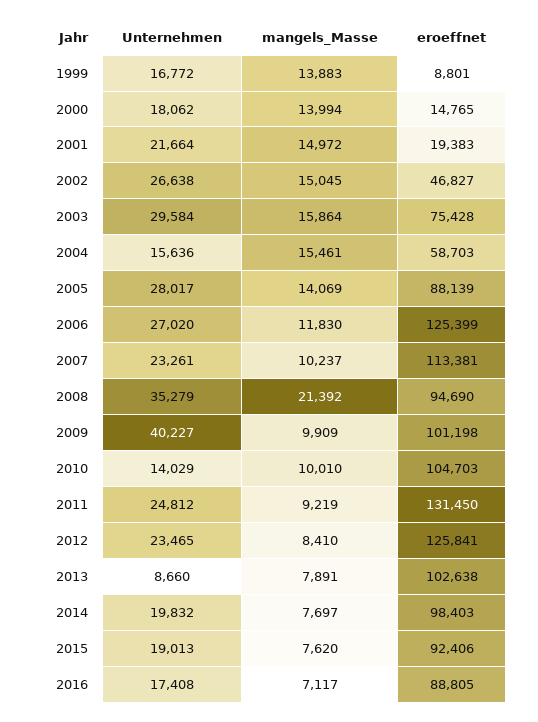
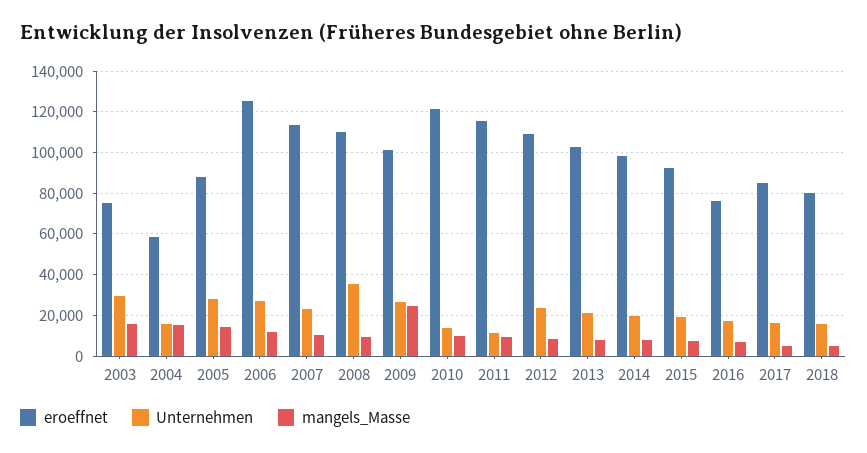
Unternehmen, 1999: 16772 -> none
mangels_Masse, 1999: 13883 -> none
eroeffnet, 1999: 8801 -> none
Unternehmen, 2000: 18062 -> none
mangels_Masse, 2000: 13994 -> none
eroeffnet, 2000: 14765 -> none
Unternehmen, 2001: 21664 -> none
mangels_Masse, 2001: 14972 -> none
eroeffnet, 2001: 19383 -> none
Unternehmen, 2002: 26638 -> none
mangels_Masse, 2002: 15045 -> none
eroeffnet, 2002: 46827 -> none
mangels_Masse, 2008: 21392 -> 10000
eroeffnet, 2008: 94690 -> 110000
Unternehmen, 2009: 40227 -> 25000
mangels_Masse, 2009: 9909 -> 25000
eroeffnet, 2010: 104703 -> 120000
Unternehmen, 2011: 24812 -> 10000
eroeffnet, 2011: 131450 -> 115000
eroeffnet, 2012: 125841 -> 110000
Unternehmen, 2013: 8660 -> 20000
eroeffnet, 2016: 88805 -> 75000
eroeffnet, 2017: none -> 85000
Unternehmen, 2017: none -> 15000
mangels_Masse, 2017: none -> 5000
eroeffnet, 2018: none -> 80000
Unternehmen, 2018: none -> 15000
mangels_Masse, 2018: none -> 5000

